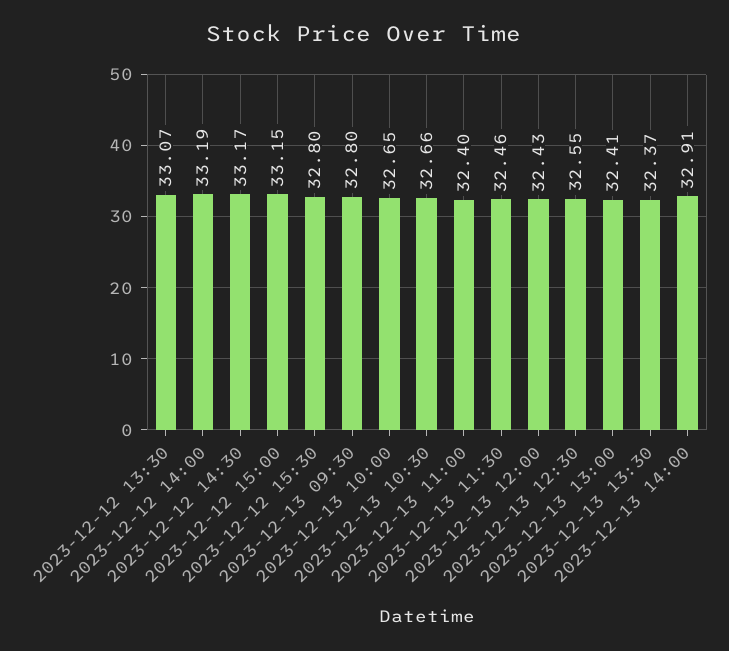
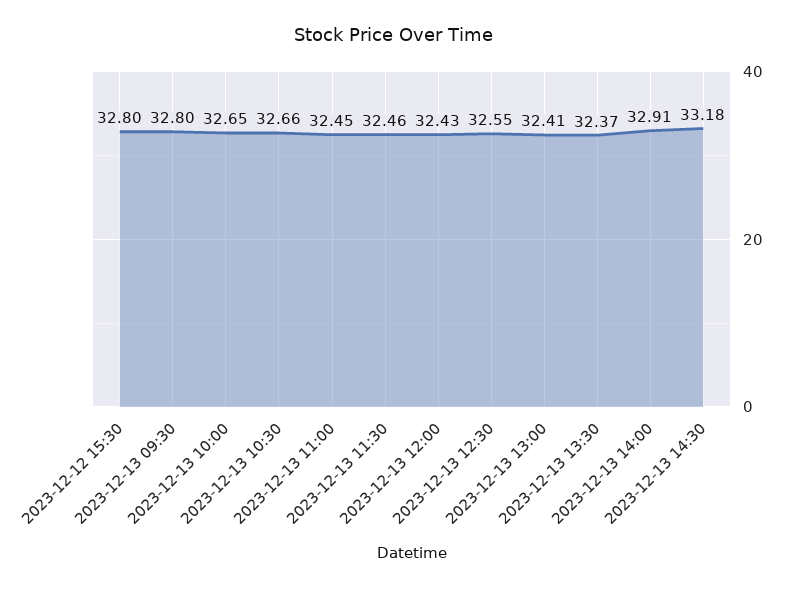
2023-12-12 13:30: 33.07 -> none
2023-12-12 14:00: 33.19 -> none
2023-12-12 14:30: 33.17 -> none
2023-12-12 15:00: 33.15 -> none
2023-12-13 11:00: 32.4 -> 32.45
2023-12-13 14:30: none -> 33.18

